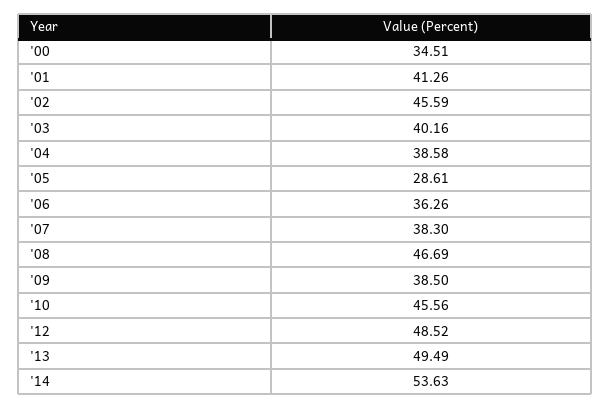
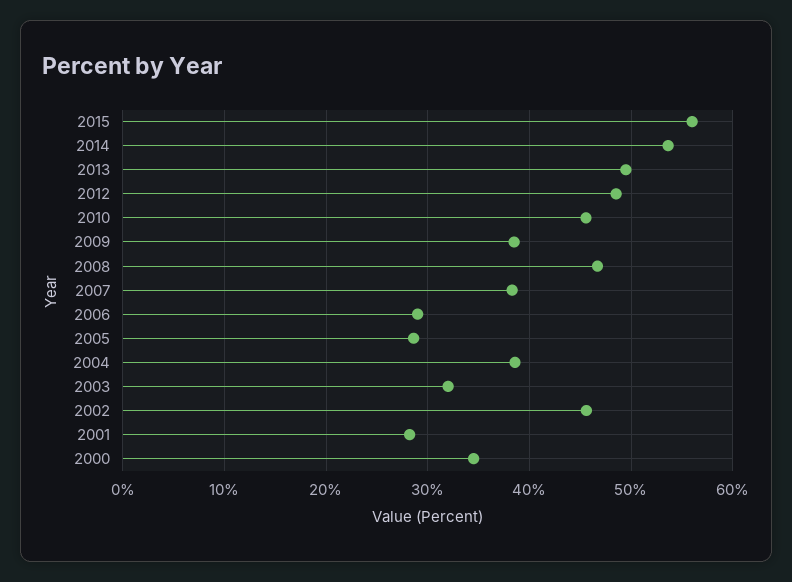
'01: 41.26 -> 28
'03: 40.16 -> 32
'06: 36.26 -> 29
2015: none -> 56

